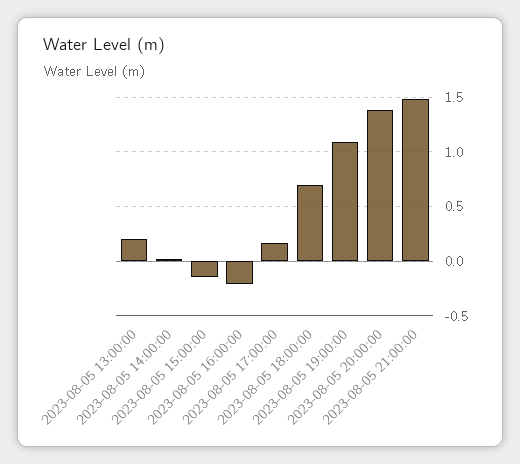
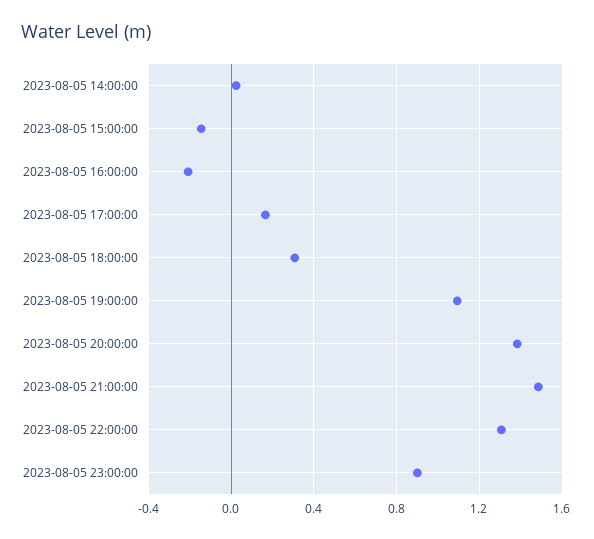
2023-08-05 13:00:00: 0.2 -> none
2023-08-05 18:00:00: 0.7 -> 0.3
2023-08-05 22:00:00: none -> 1.3
2023-08-05 23:00:00: none -> 0.9

